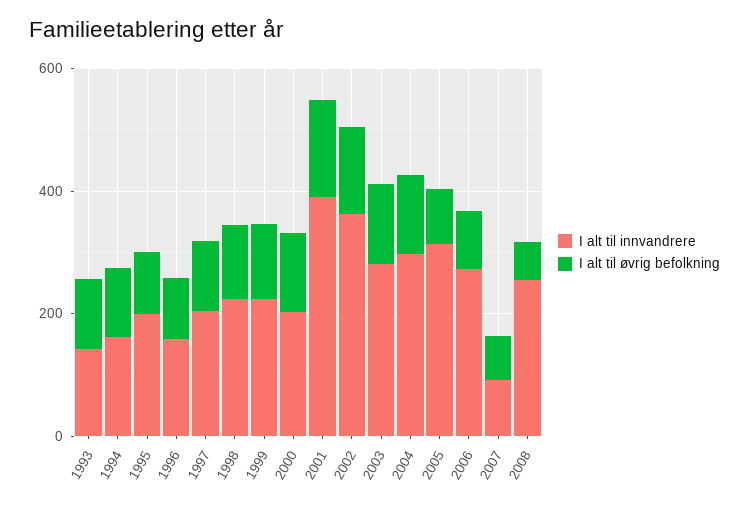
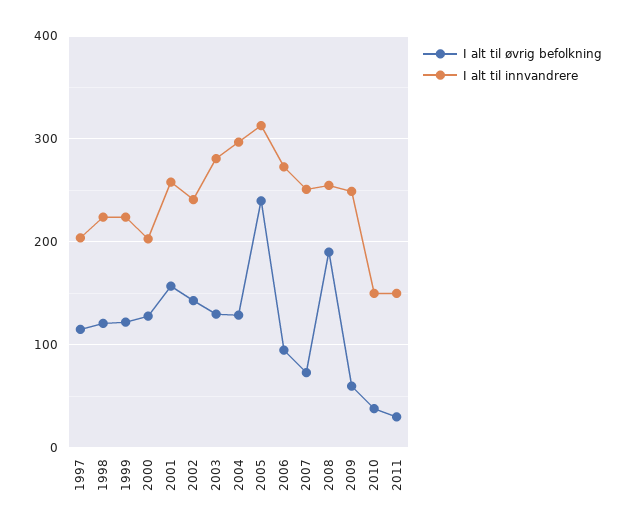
I alt til innvandrere, 1993: 150 -> none
I alt til øvrig befolkning, 1993: 100 -> none
I alt til innvandrere, 1994: 150 -> none
I alt til øvrig befolkning, 1994: 100 -> none
I alt til innvandrere, 1995: 200 -> none
I alt til øvrig befolkning, 1995: 100 -> none
I alt til innvandrere, 1996: 150 -> none
I alt til øvrig befolkning, 1996: 100 -> none
I alt til innvandrere, 2001: 400 -> 260
I alt til innvandrere, 2002: 350 -> 240
I alt til øvrig befolkning, 2005: 100 -> 240
I alt til innvandrere, 2007: 100 -> 250
I alt til øvrig befolkning, 2008: 50 -> 190
I alt til øvrig befolkning, 2009: none -> 60
I alt til innvandrere, 2009: none -> 250
I alt til øvrig befolkning, 2010: none -> 40
I alt til innvandrere, 2010: none -> 150
I alt til øvrig befolkning, 2011: none -> 30
I alt til innvandrere, 2011: none -> 150

